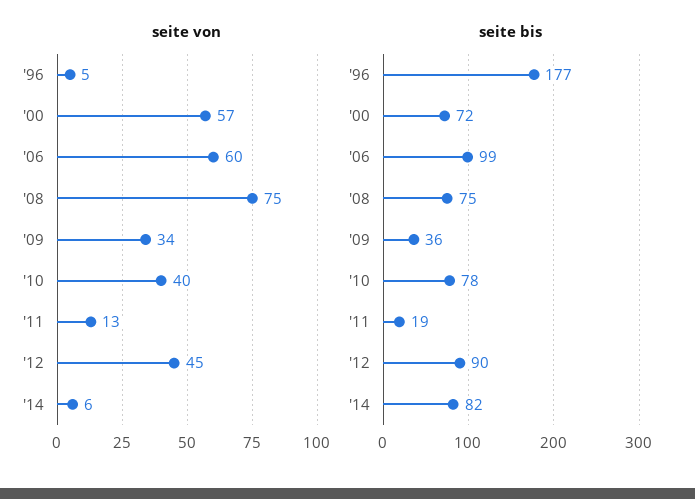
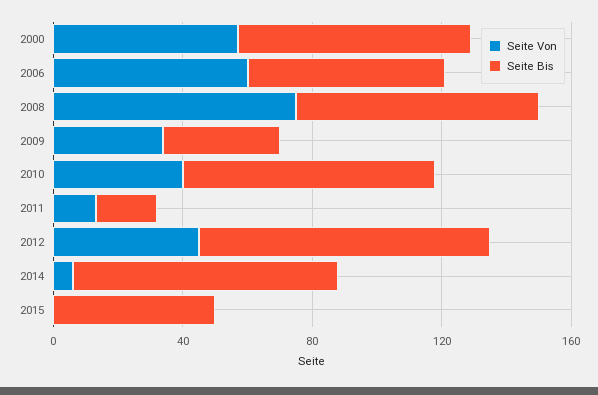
seite von, '96: 5 -> none
seite bis, '96: 177 -> none
seite bis, '06: 99 -> 60
seite von, 2015: none -> 0
seite bis, 2015: none -> 50

